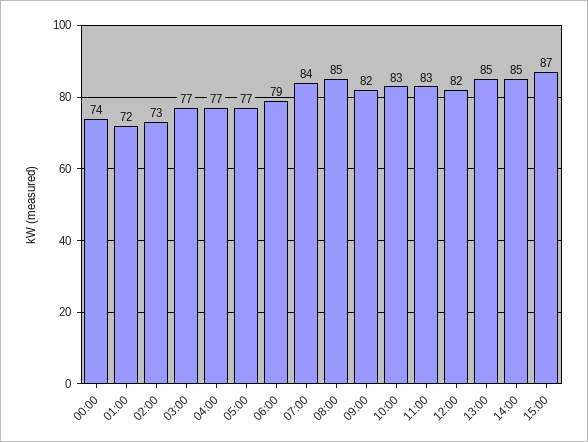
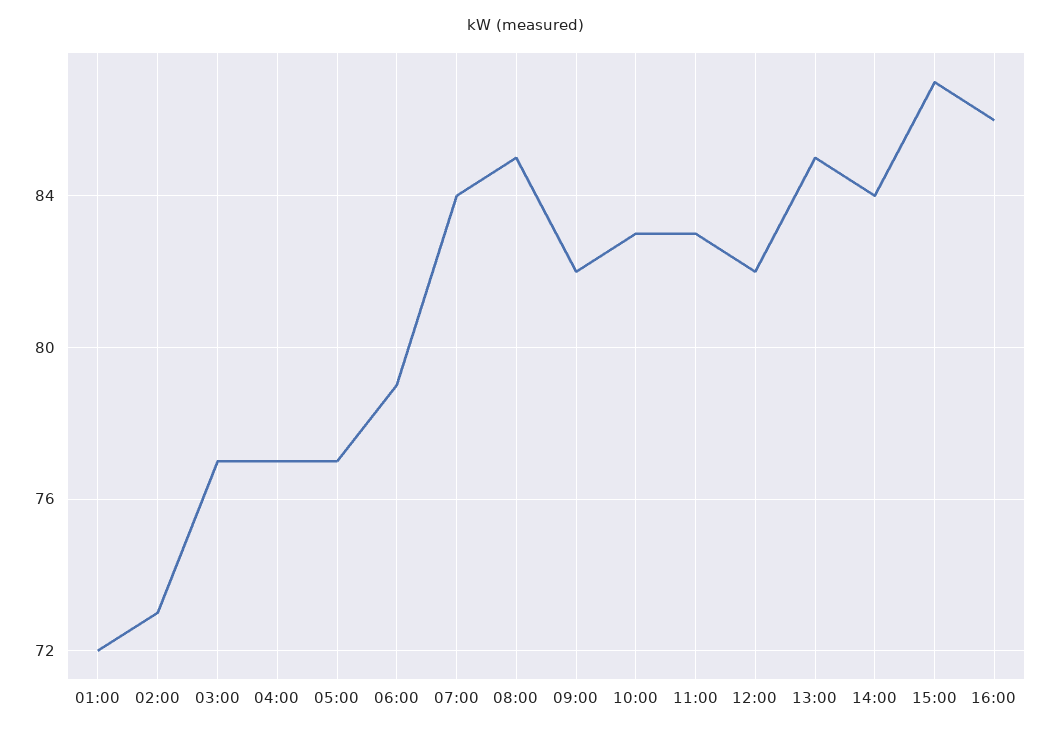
00:00: 74 -> none
14:00: 85 -> 84
16:00: none -> 86

